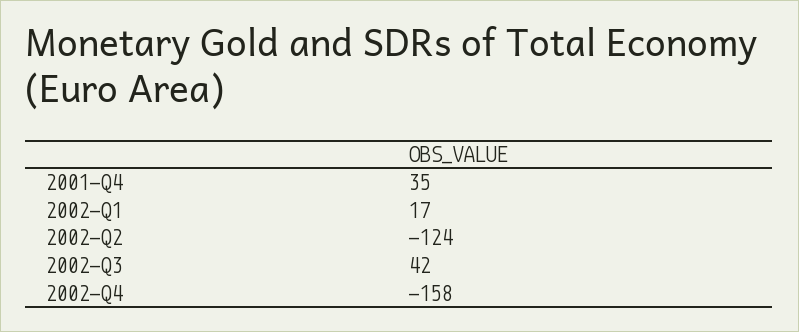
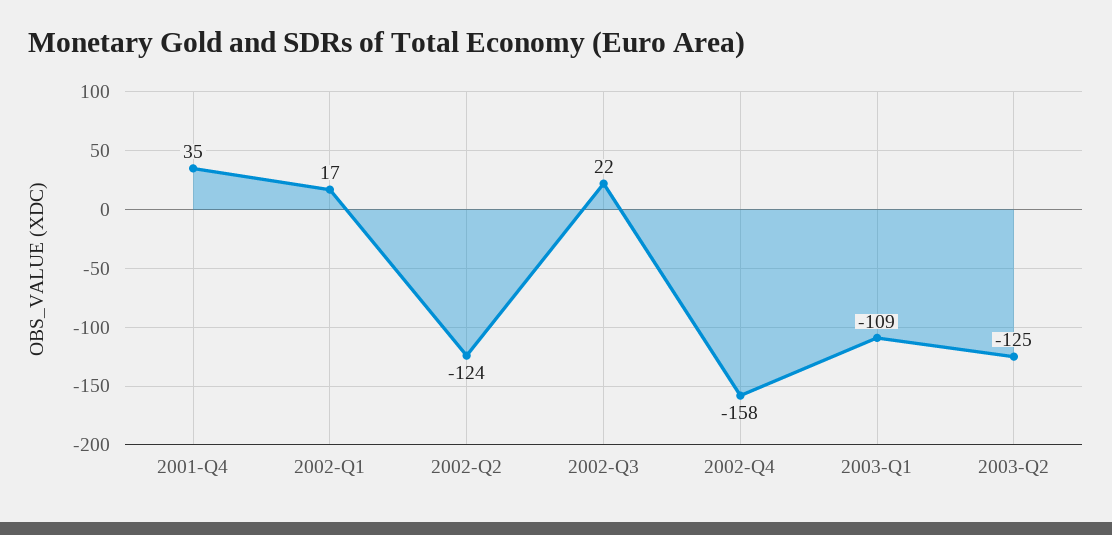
2002-Q3: 42 -> 22
2003-Q1: none -> -109
2003-Q2: none -> -125

